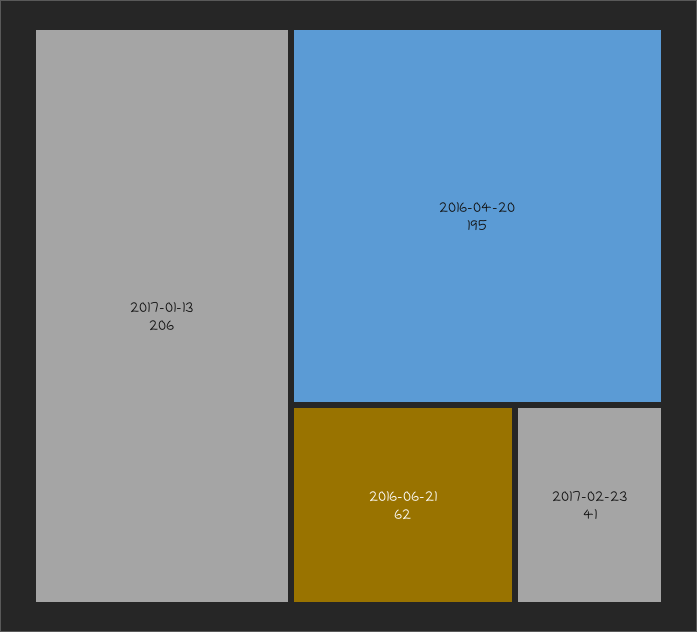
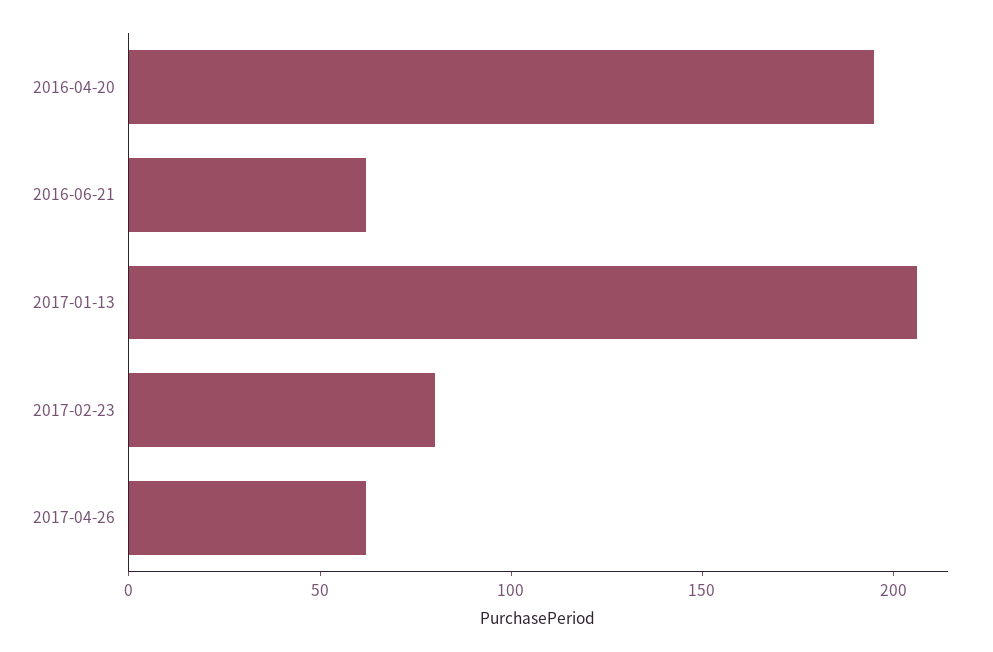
2017-02-23: 41 -> 80
2017-04-26: none -> 60

